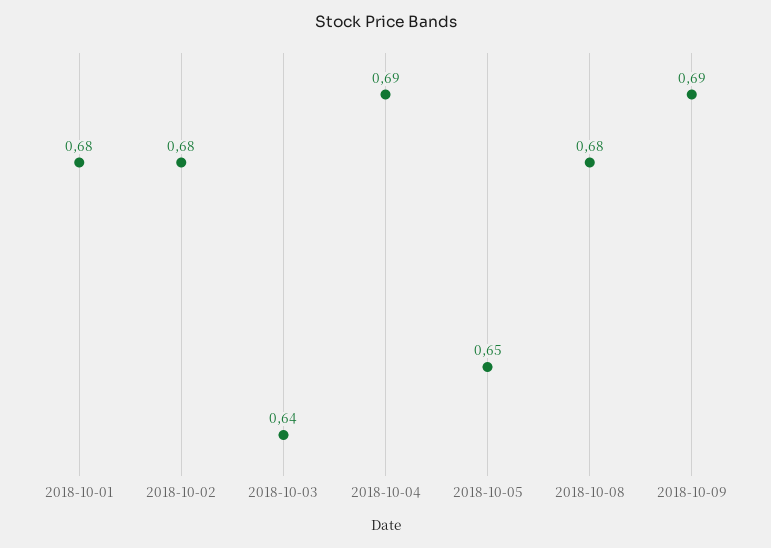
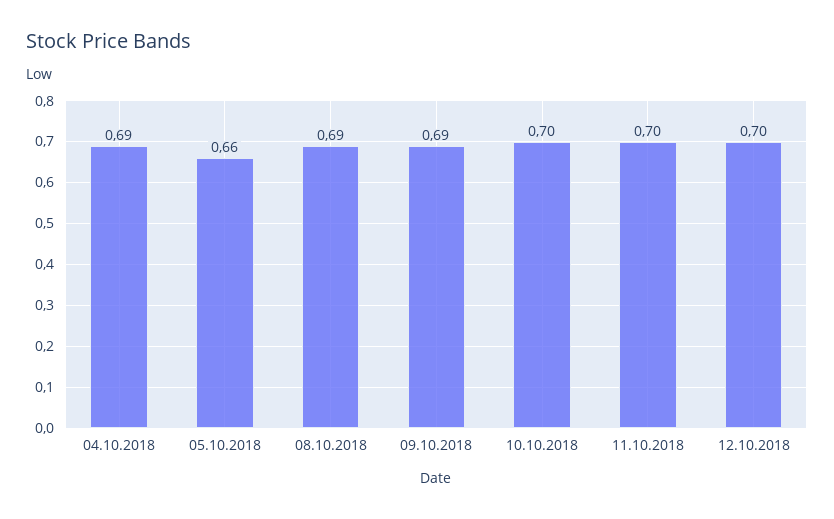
2018-10-01: 0.68 -> none
2018-10-02: 0.68 -> none
2018-10-03: 0.64 -> none
2018-10-05: 0.65 -> 0.66
2018-10-08: 0.68 -> 0.69
10.10.2018: none -> 0.7
11.10.2018: none -> 0.7
12.10.2018: none -> 0.7

